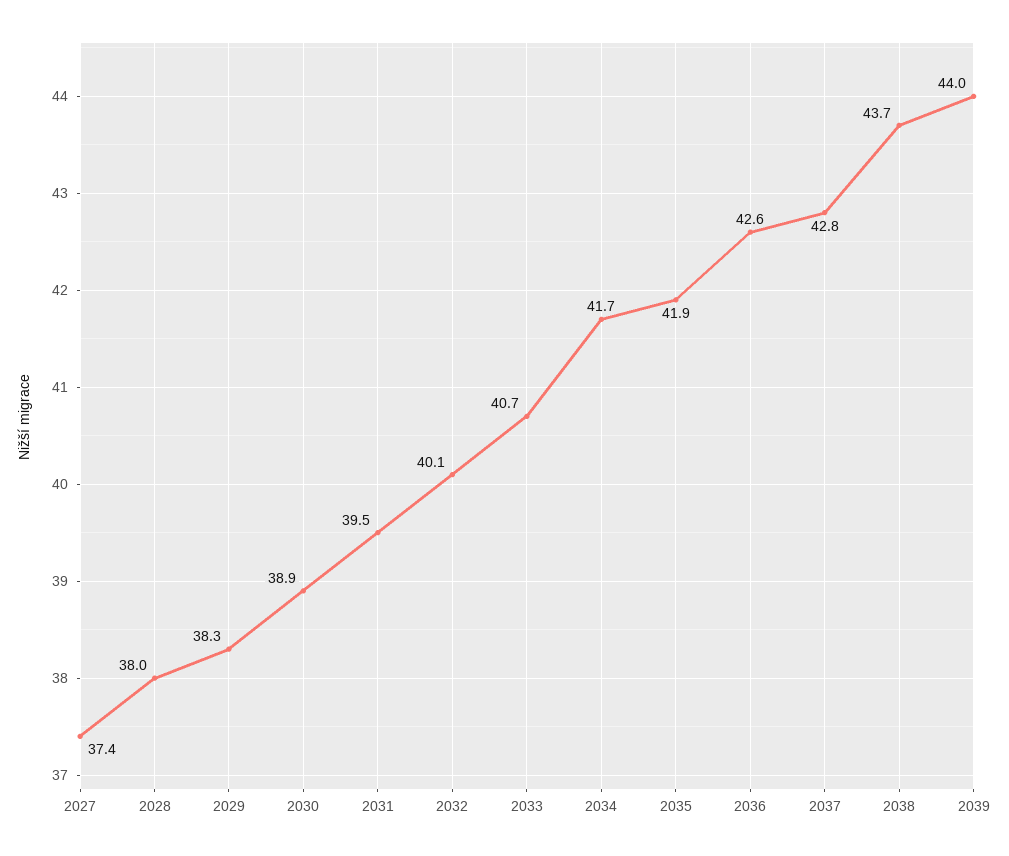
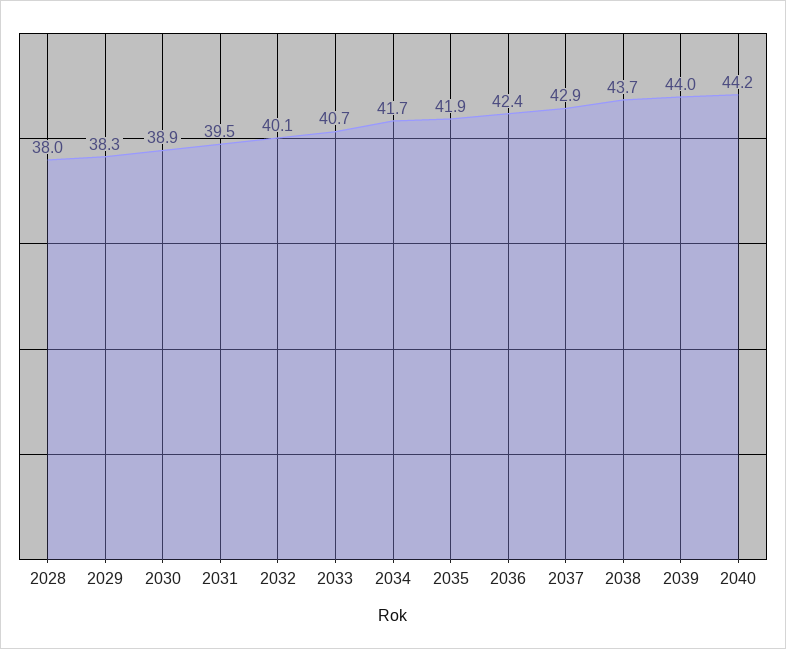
2027: 37.4 -> none
2036: 42.6 -> 42.4
2037: 42.8 -> 42.9
2040: none -> 44.2

